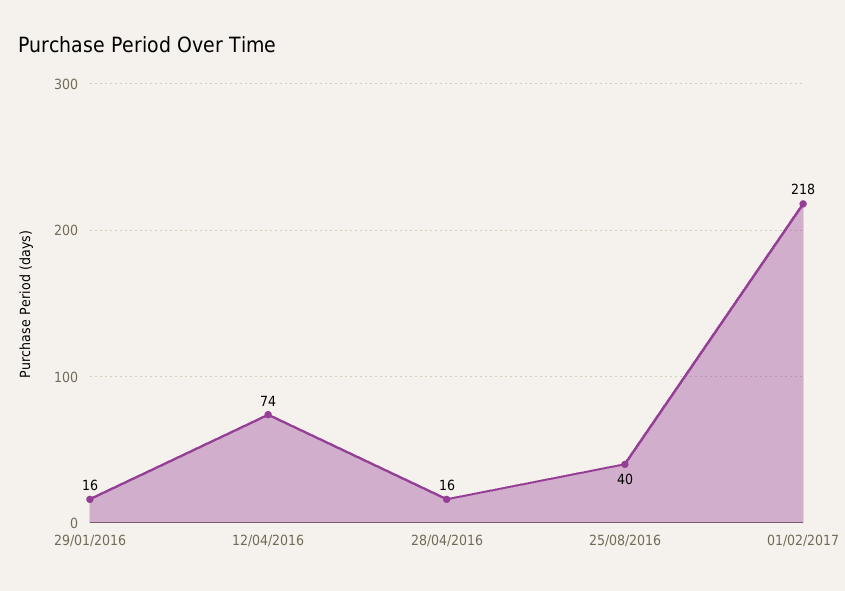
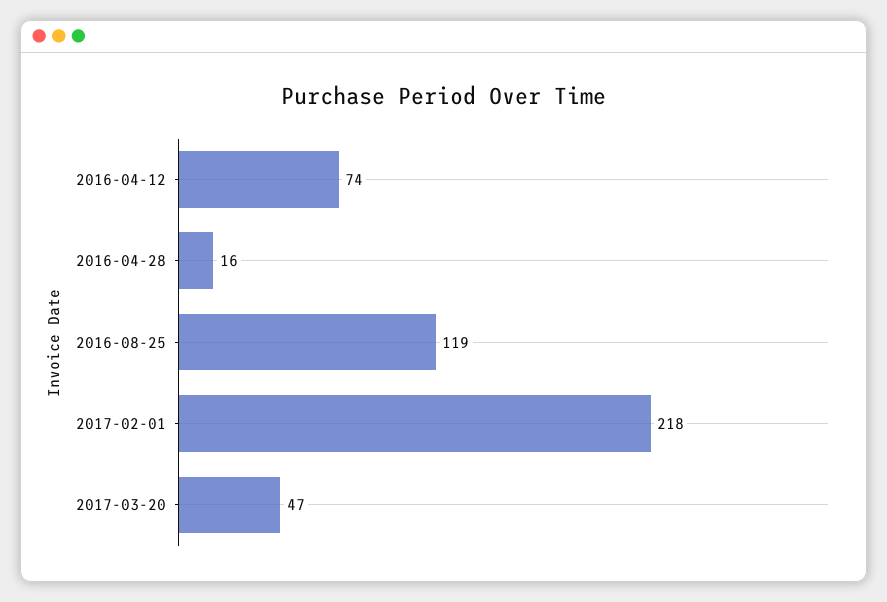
29/01/2016: 16 -> none
25/08/2016: 40 -> 119
2017-03-20: none -> 47

